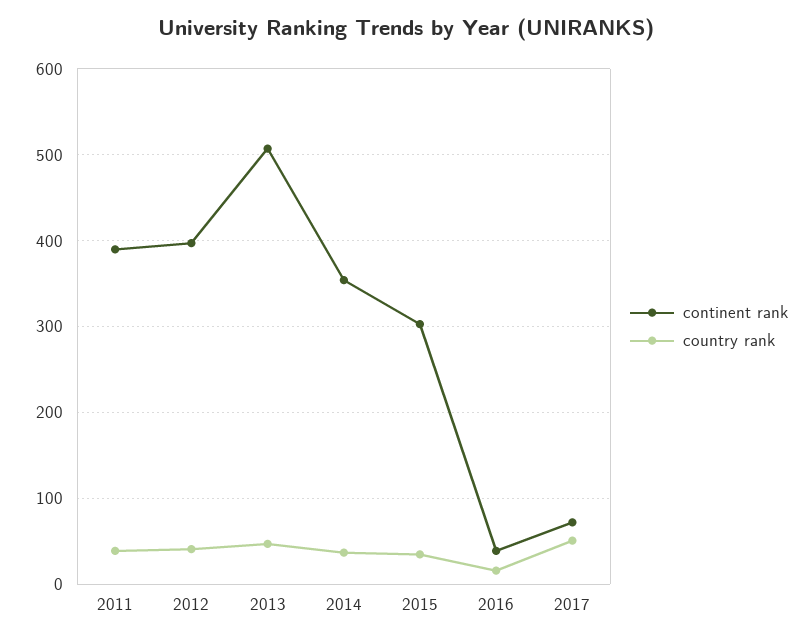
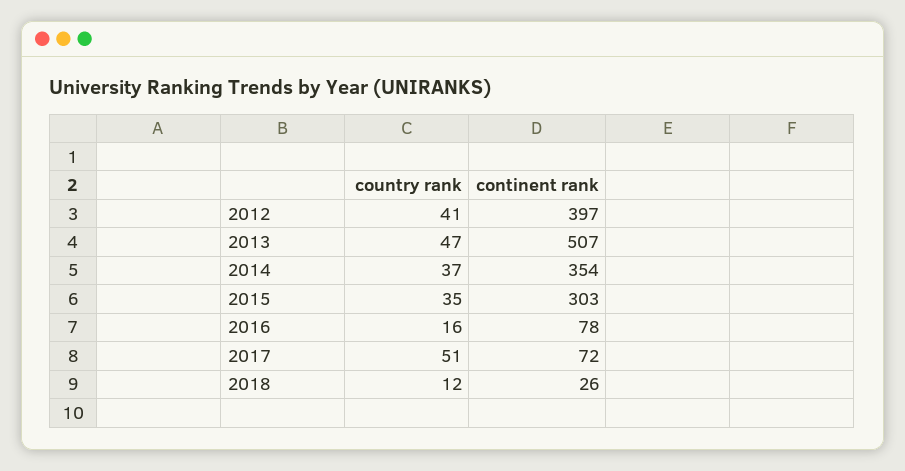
continent rank, 2011: 390 -> none
country rank, 2011: 40 -> none
continent rank, 2016: 40 -> 78
country rank, 2018: none -> 12
continent rank, 2018: none -> 26

